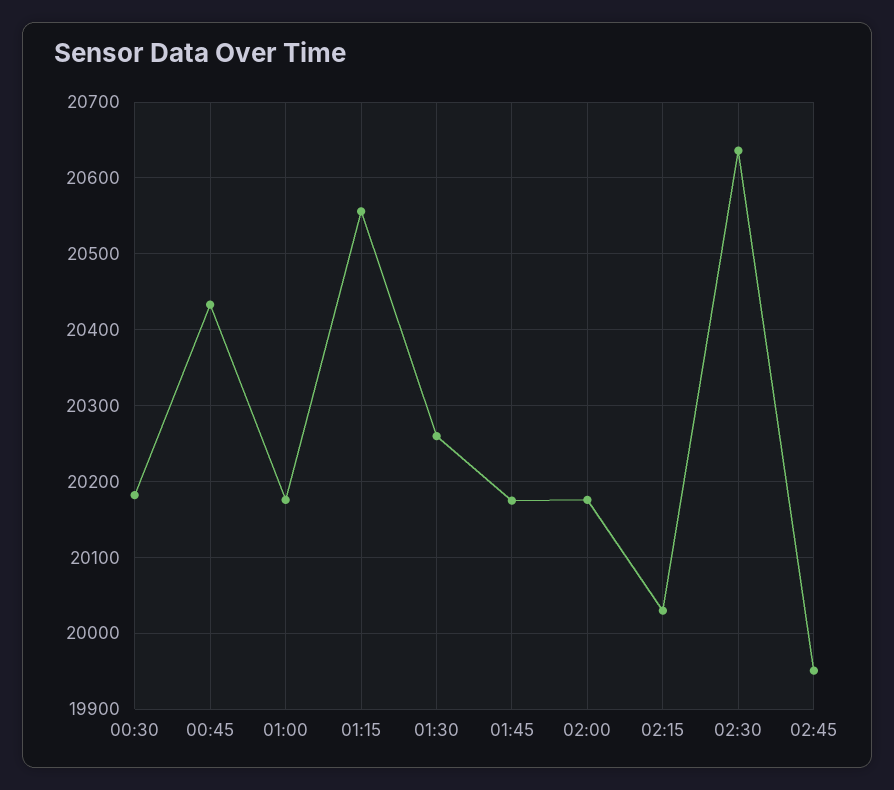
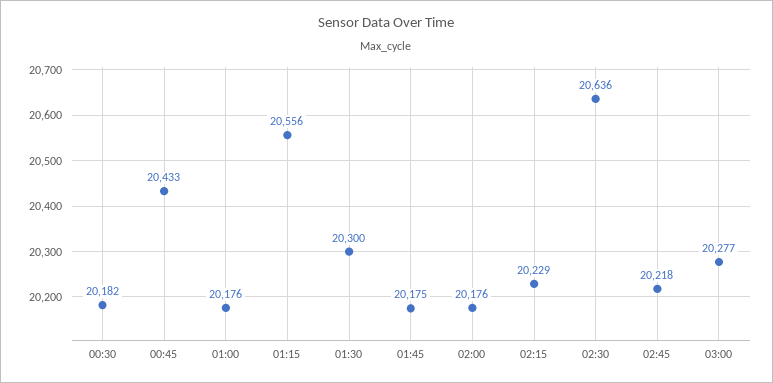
01:30: 20260 -> 20300
02:15: 20030 -> 20229
02:45: 19950 -> 20218
03:00: none -> 20277

